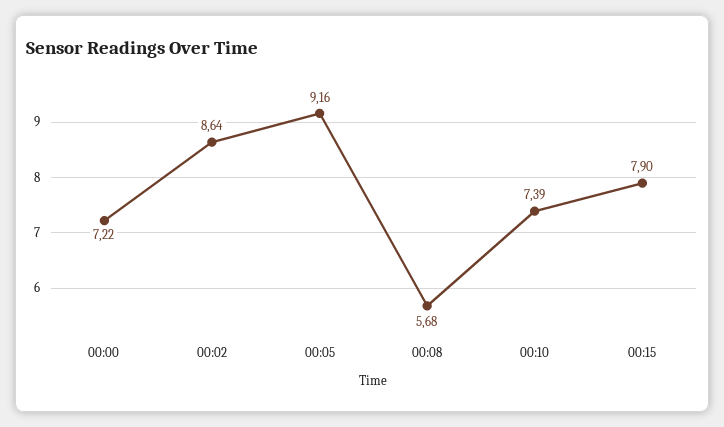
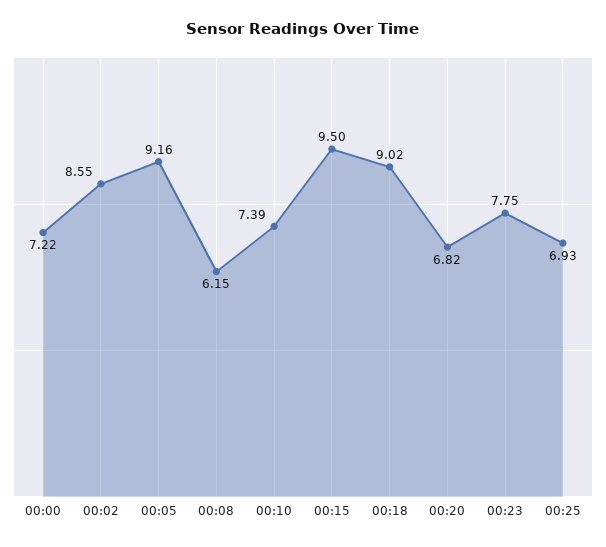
00:02: 8.64 -> 8.55
00:08: 5.68 -> 6.15
00:15: 7.9 -> 9.5
00:18: none -> 9.02
00:20: none -> 6.82
00:23: none -> 7.75
00:25: none -> 6.93

